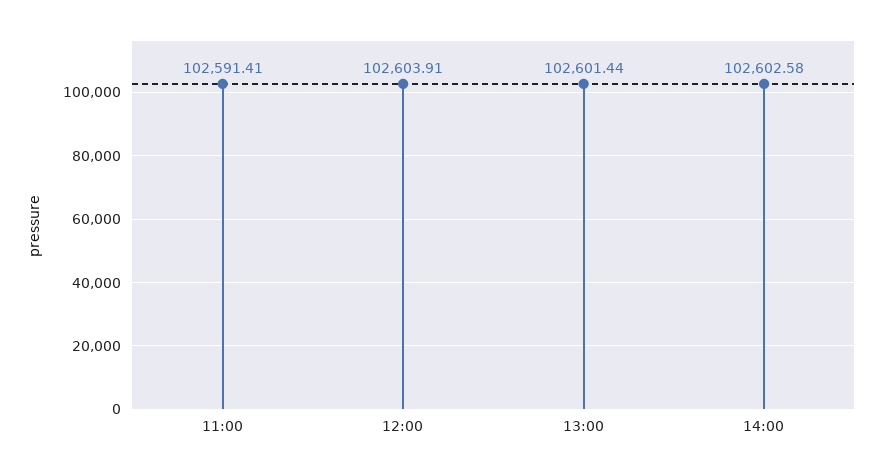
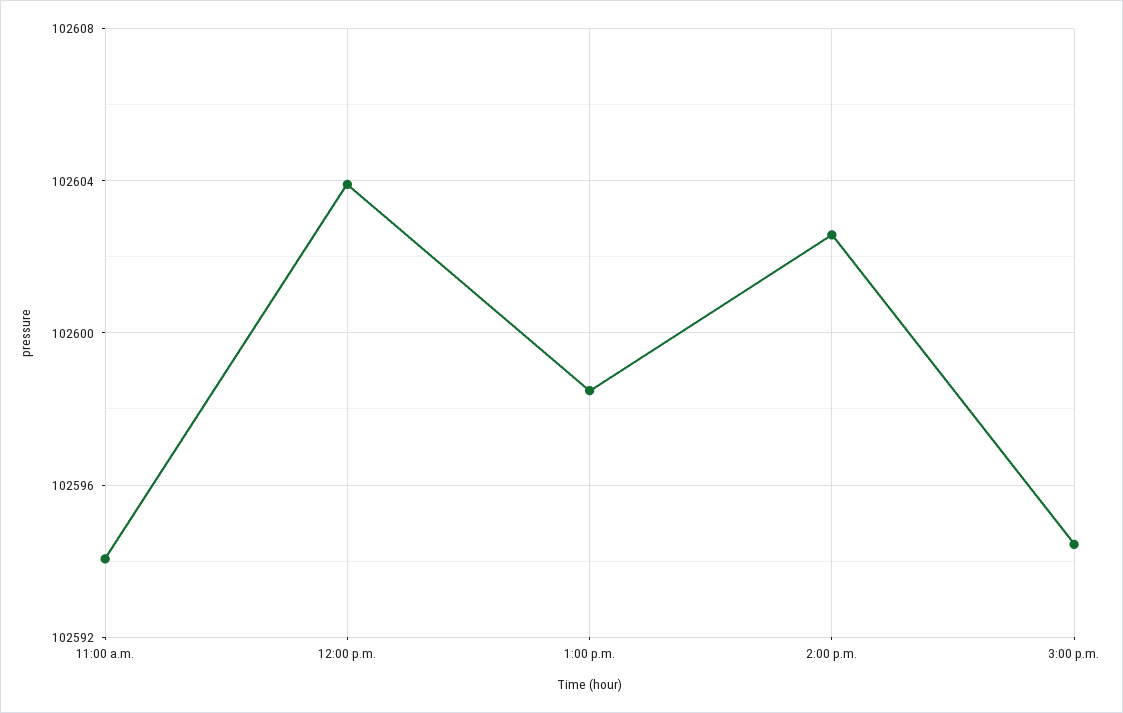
11:00: 102591.41 -> 102594
13:00: 102601.44 -> 102598.5
3:00 p.m.: none -> 102594.5

